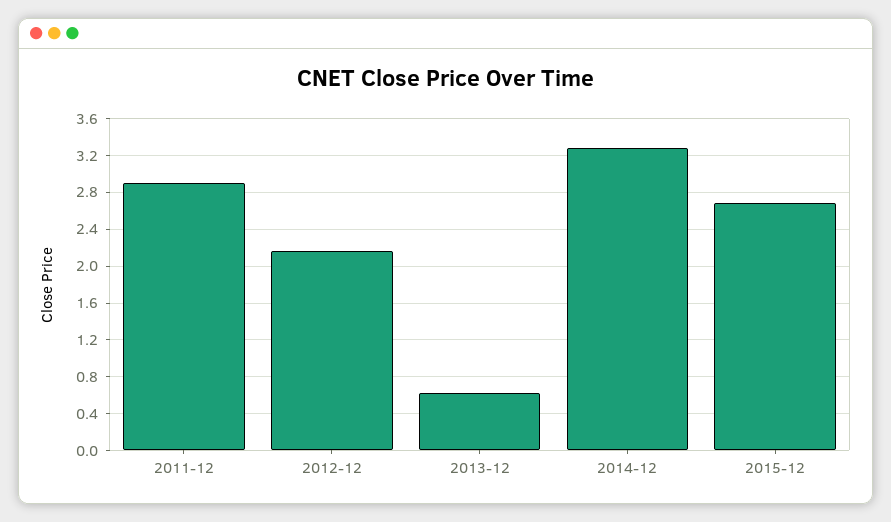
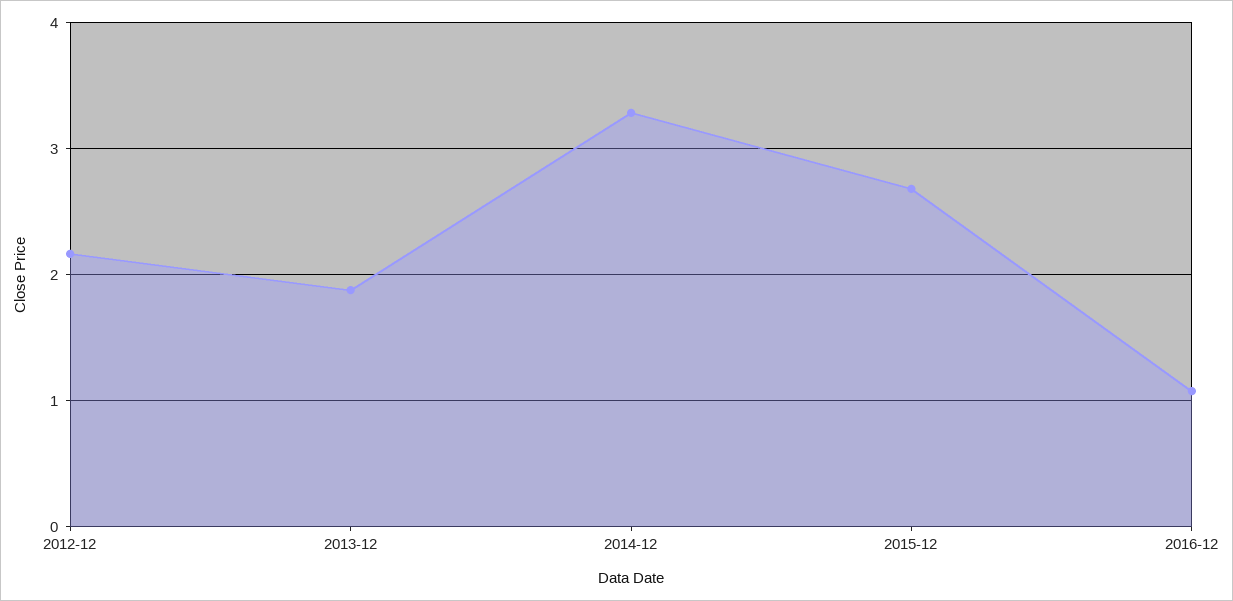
2011-12: 2.9 -> none
2013-12: 0.6 -> 1.9
2016-12: none -> 1.1

